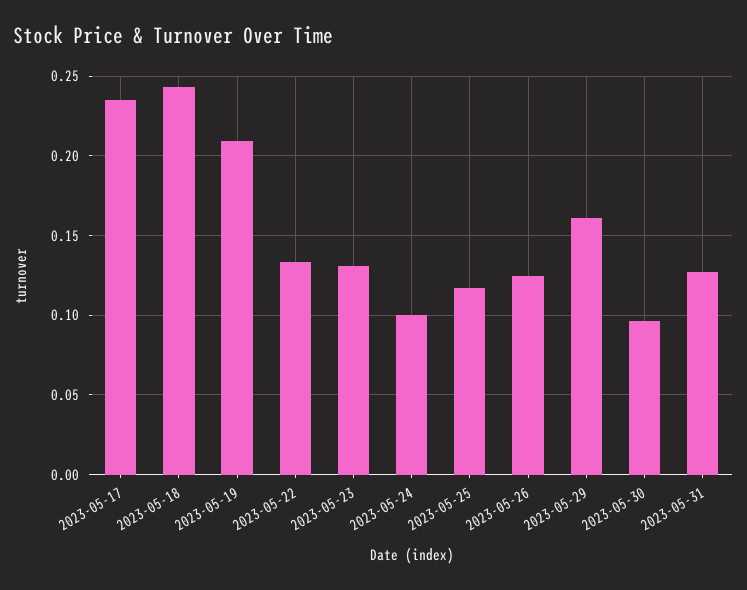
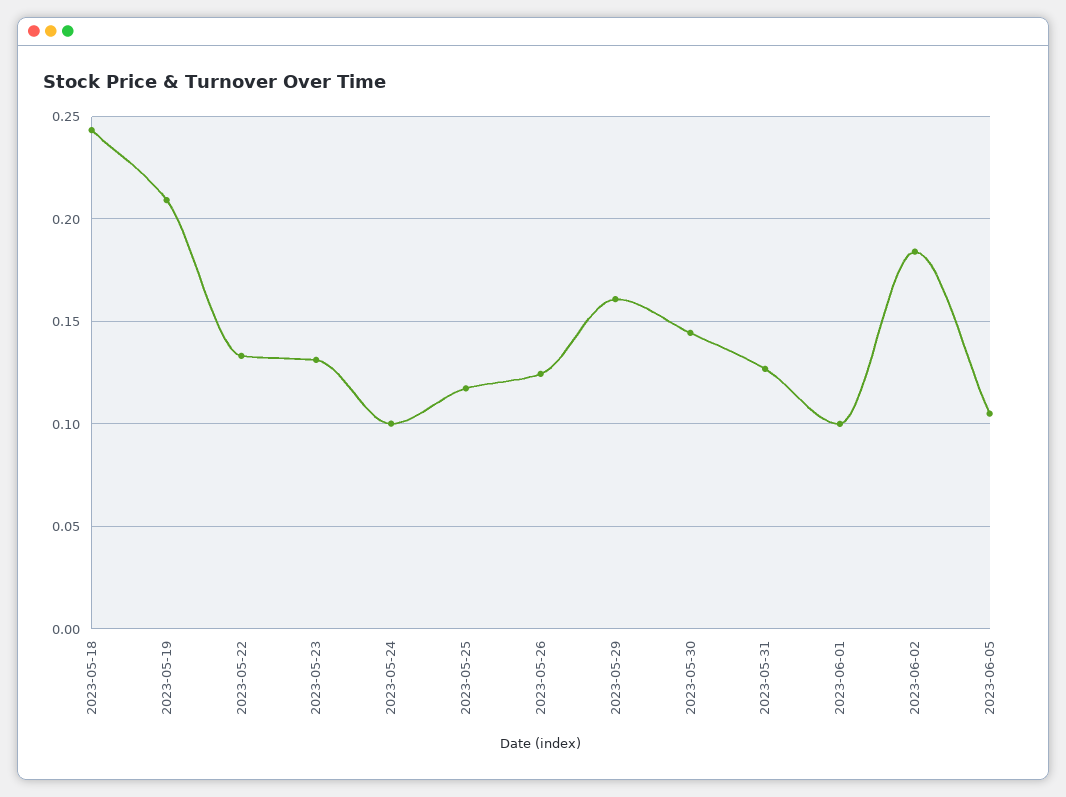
2023-05-17: 0.235 -> none
2023-05-30: 0.095 -> 0.145
2023-06-01: none -> 0.1
2023-06-02: none -> 0.185
2023-06-05: none -> 0.105

